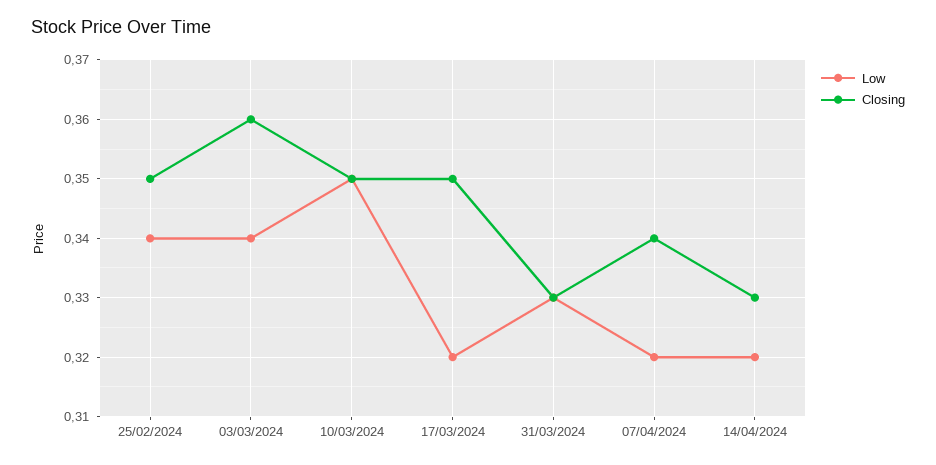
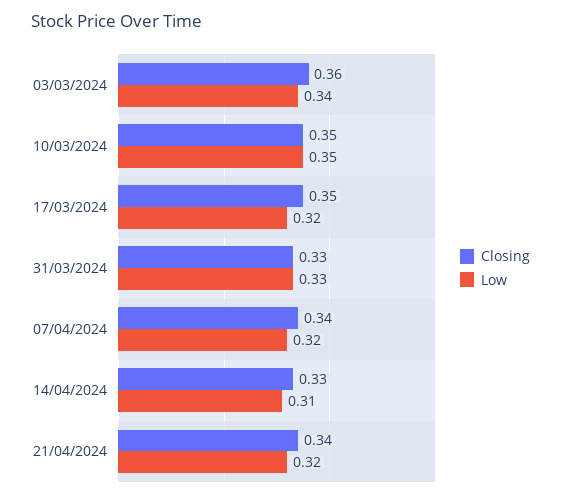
Low, 25/02/2024: 0.34 -> none
Closing, 25/02/2024: 0.35 -> none
Low, 14/04/2024: 0.32 -> 0.31
Closing, 21/04/2024: none -> 0.34
Low, 21/04/2024: none -> 0.32

